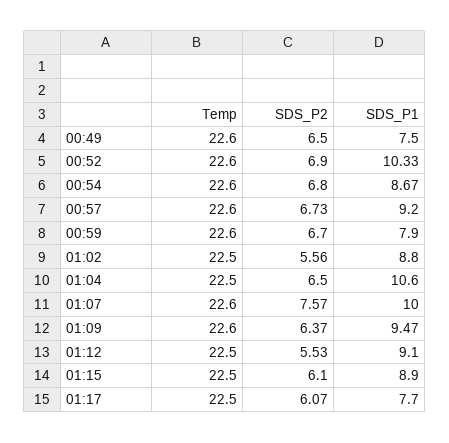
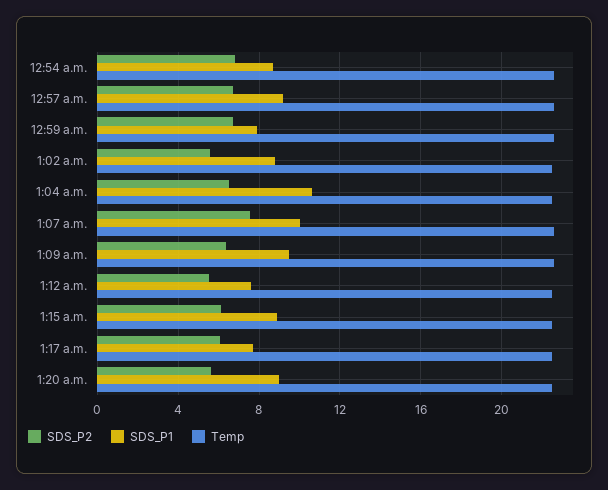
Temp, 00:49: 22.6 -> none
SDS_P2, 00:49: 6.5 -> none
SDS_P1, 00:49: 7.5 -> none
Temp, 00:52: 22.6 -> none
SDS_P2, 00:52: 6.9 -> none
SDS_P1, 00:52: 10.33 -> none
SDS_P1, 01:12: 9.1 -> 7.5
SDS_P2, 1:20 a.m.: none -> 5.5
SDS_P1, 1:20 a.m.: none -> 9
Temp, 1:20 a.m.: none -> 22.5

